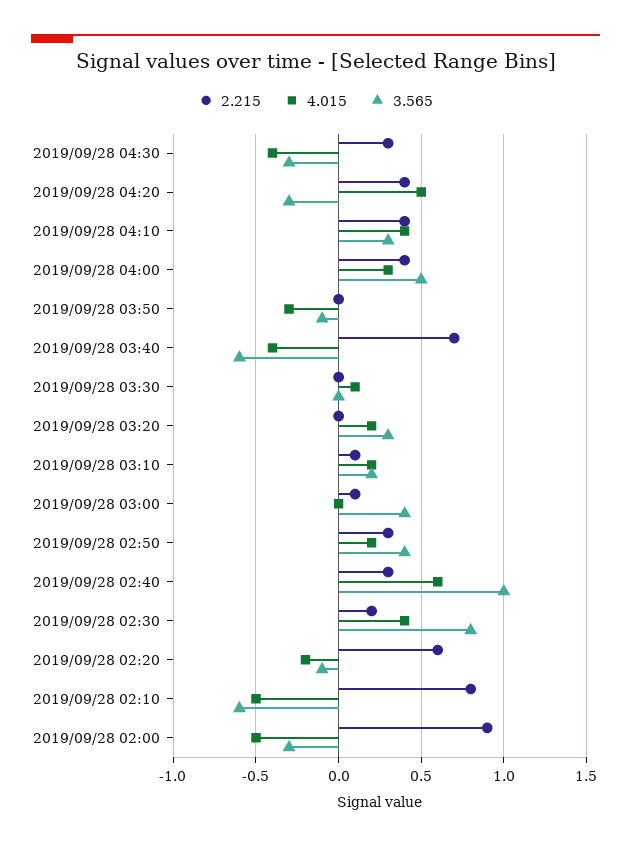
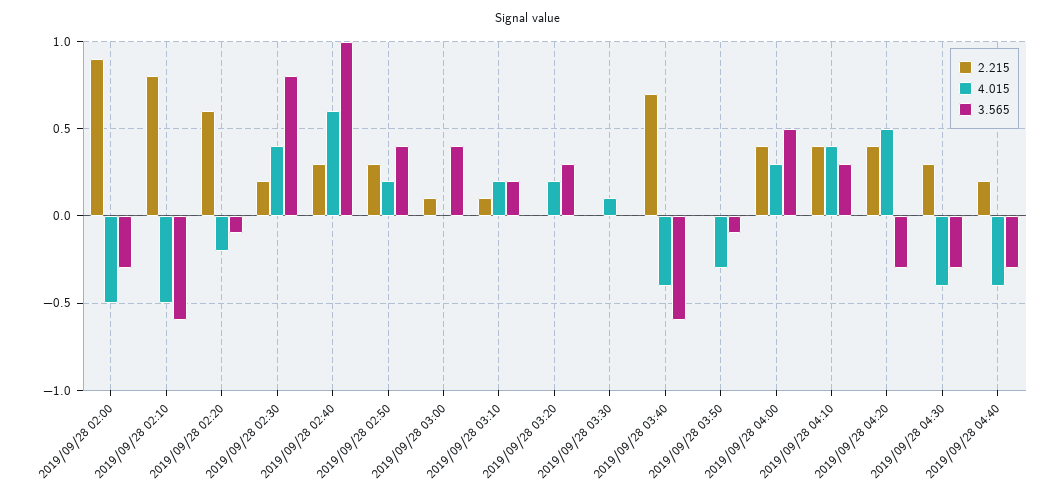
2.215, 2019/09/28 04:40: none -> 0.2
4.015, 2019/09/28 04:40: none -> -0.4
3.565, 2019/09/28 04:40: none -> -0.3

